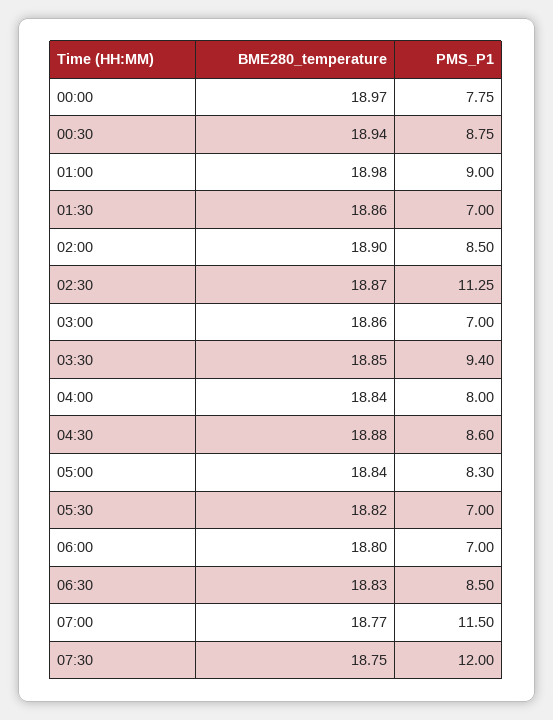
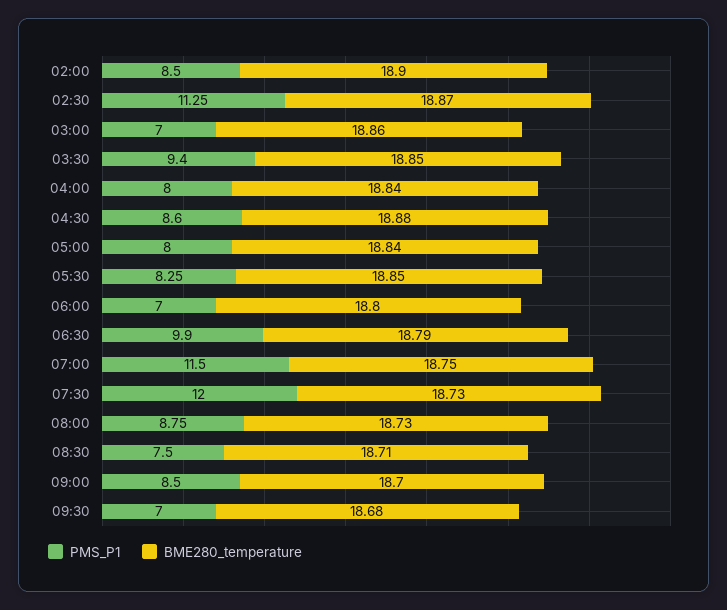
BME280_temperature, 00:00: 18.97 -> none
PMS_P1, 00:00: 7.75 -> none
BME280_temperature, 00:30: 18.94 -> none
PMS_P1, 00:30: 8.75 -> none
BME280_temperature, 01:00: 18.98 -> none
PMS_P1, 01:00: 9 -> none
BME280_temperature, 01:30: 18.86 -> none
PMS_P1, 01:30: 7 -> none
PMS_P1, 05:00: 8.3 -> 8
BME280_temperature, 05:30: 18.82 -> 18.85
PMS_P1, 05:30: 7 -> 8.25
BME280_temperature, 06:30: 18.83 -> 18.79
PMS_P1, 06:30: 8.5 -> 9.9
BME280_temperature, 07:00: 18.77 -> 18.75
BME280_temperature, 07:30: 18.75 -> 18.73
PMS_P1, 08:00: none -> 8.75
BME280_temperature, 08:00: none -> 18.73
PMS_P1, 08:30: none -> 7.5
BME280_temperature, 08:30: none -> 18.71
PMS_P1, 09:00: none -> 8.5
BME280_temperature, 09:00: none -> 18.7
PMS_P1, 09:30: none -> 7
BME280_temperature, 09:30: none -> 18.68

